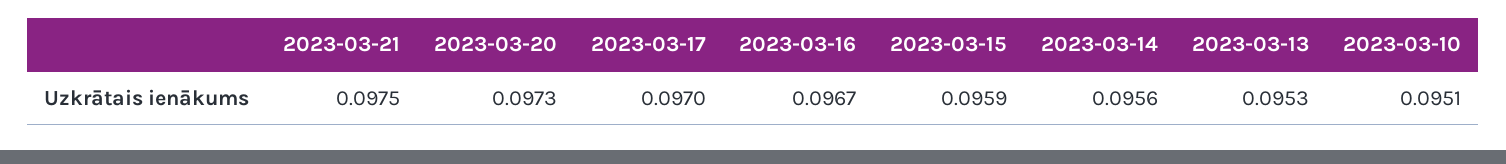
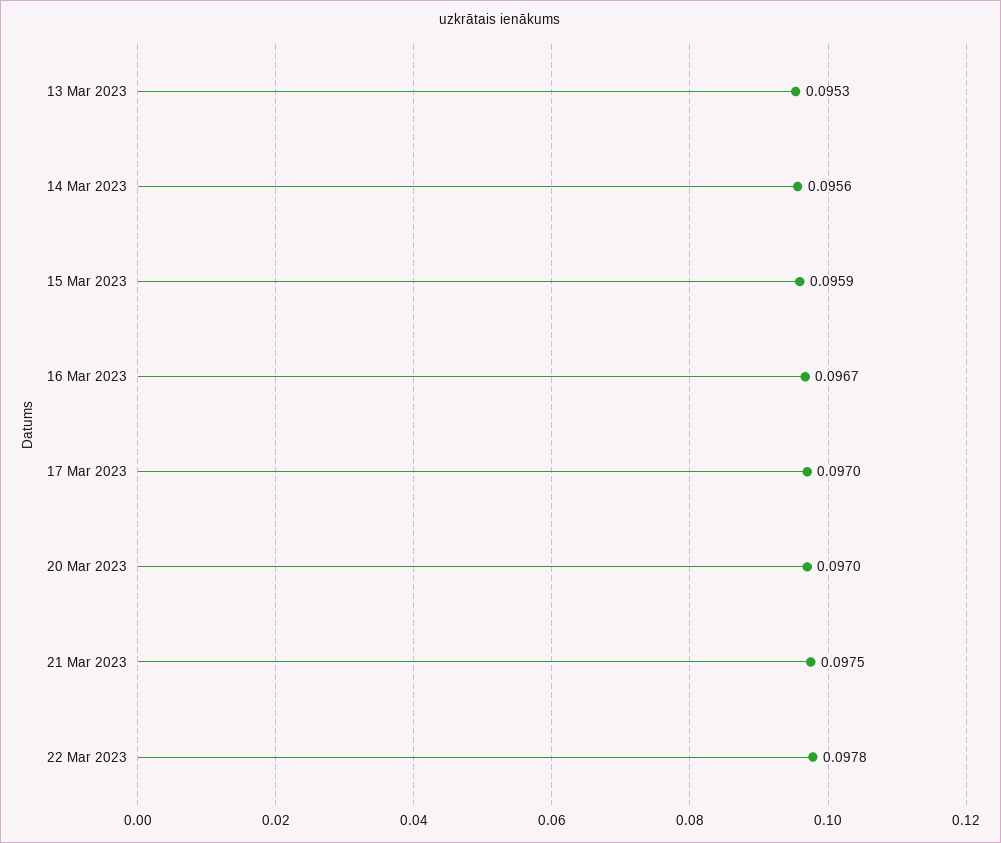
2023-03-20: 0.0973 -> 0.097
2023-03-10: 0.0951 -> none
22 Mar 2023: none -> 0.0978

